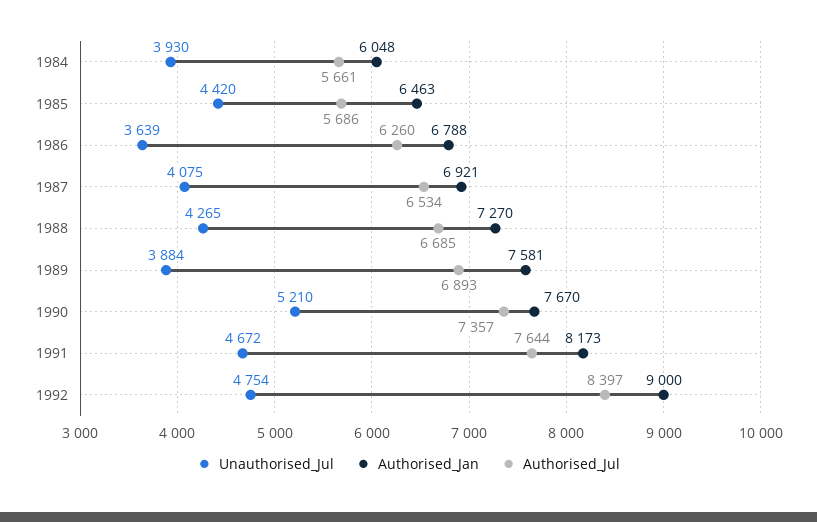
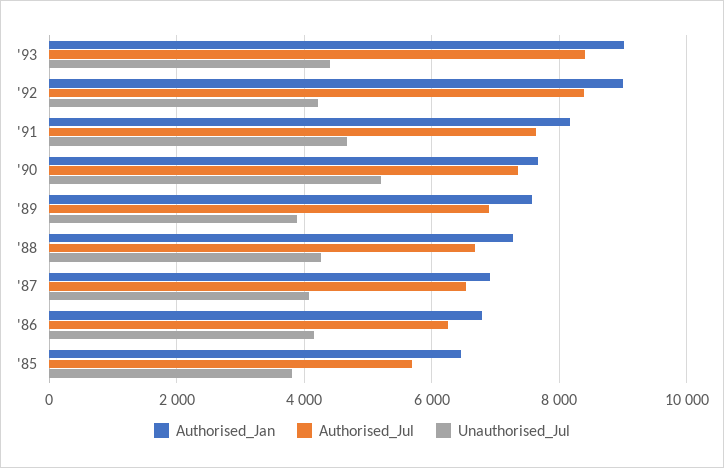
Unauthorised_Jul, 1984: 3930 -> none
Authorised_Jan, 1984: 6048 -> none
Authorised_Jul, 1984: 5661 -> none
Unauthorised_Jul, 1985: 4420 -> 3800
Unauthorised_Jul, 1986: 3639 -> 4200
Unauthorised_Jul, 1992: 4754 -> 4200
Authorised_Jan, '93: none -> 9000
Authorised_Jul, '93: none -> 8400
Unauthorised_Jul, '93: none -> 4400

